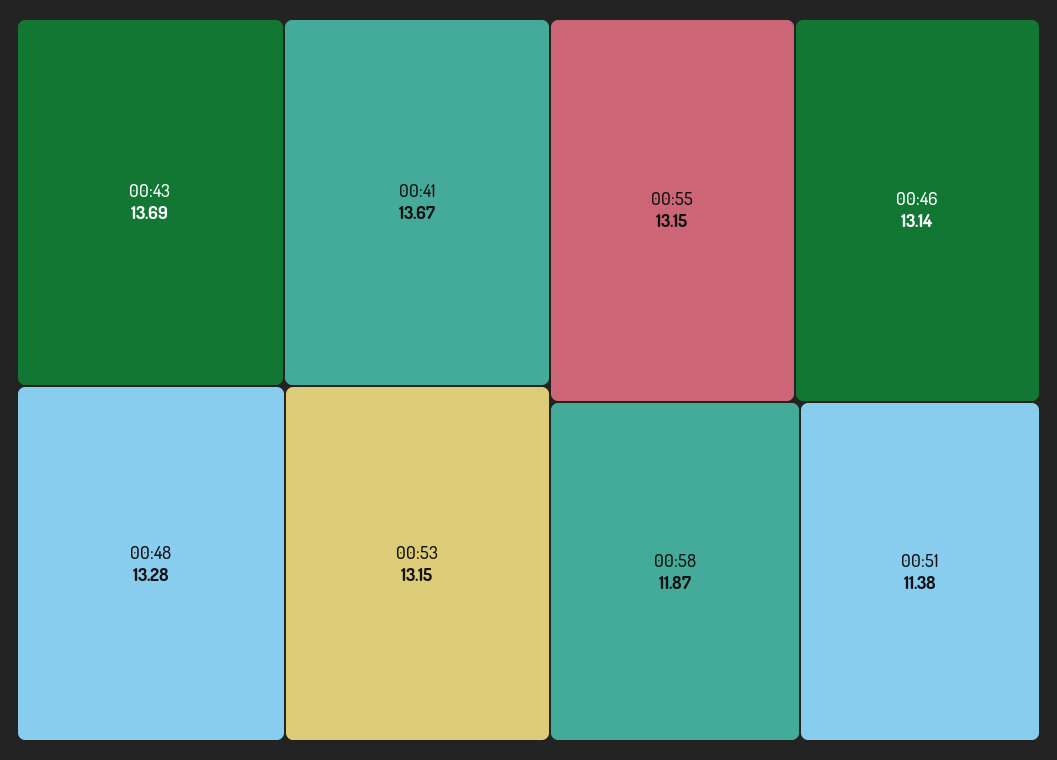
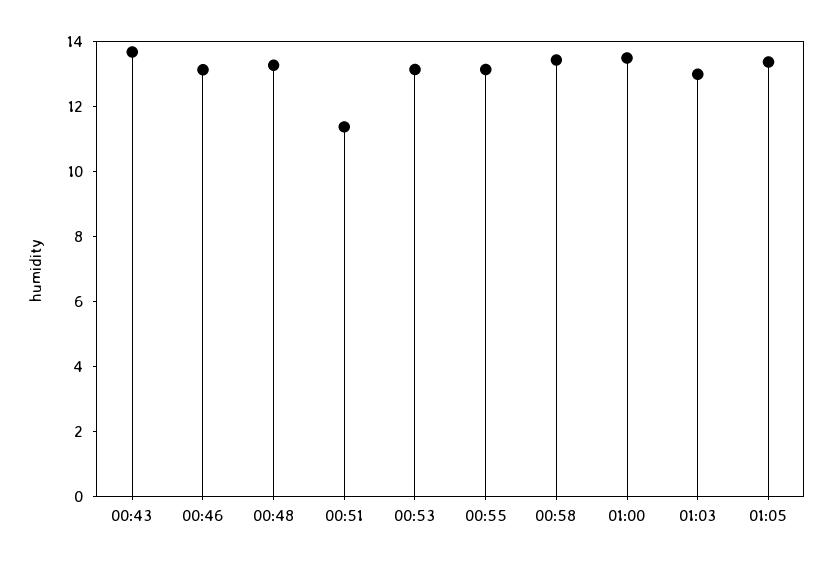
00:41: 13.67 -> none
00:58: 11.87 -> 13.5
01:00: none -> 13.5
01:03: none -> 13
01:05: none -> 13.5

